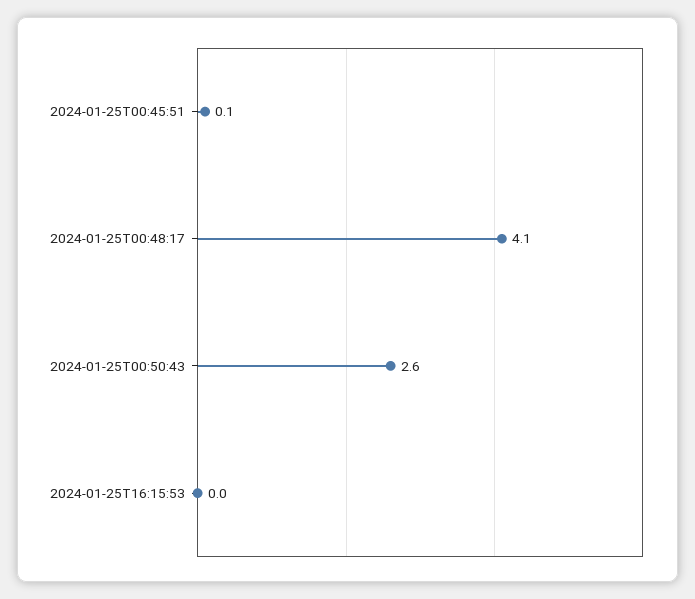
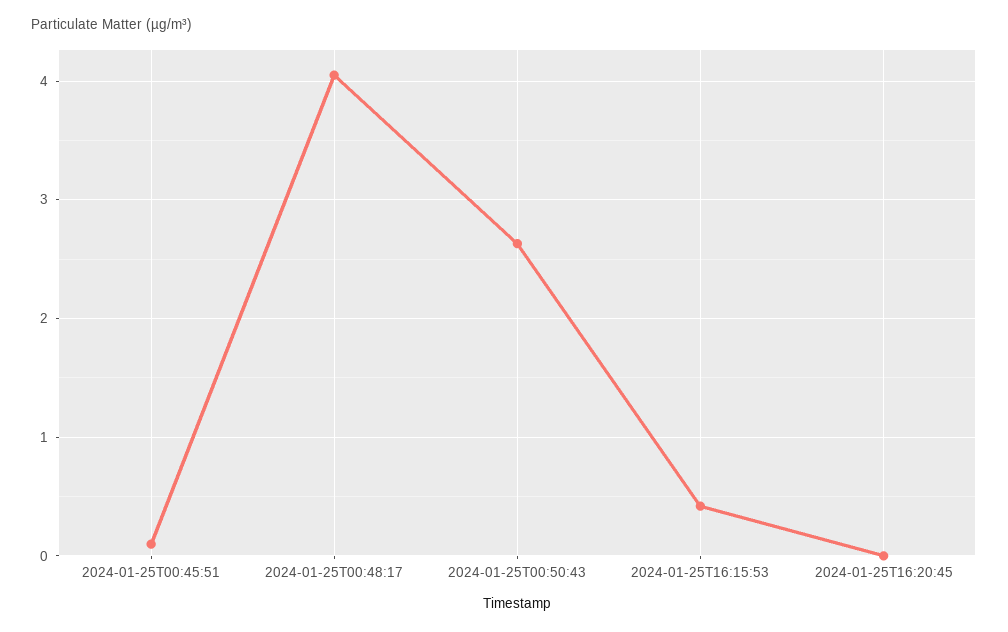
2024-01-25T16:15:53: 0 -> 0.4
2024-01-25T16:20:45: none -> 0

